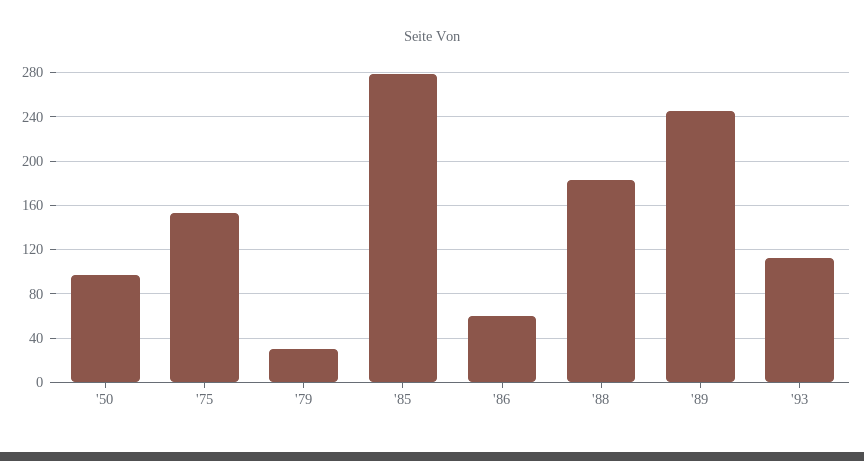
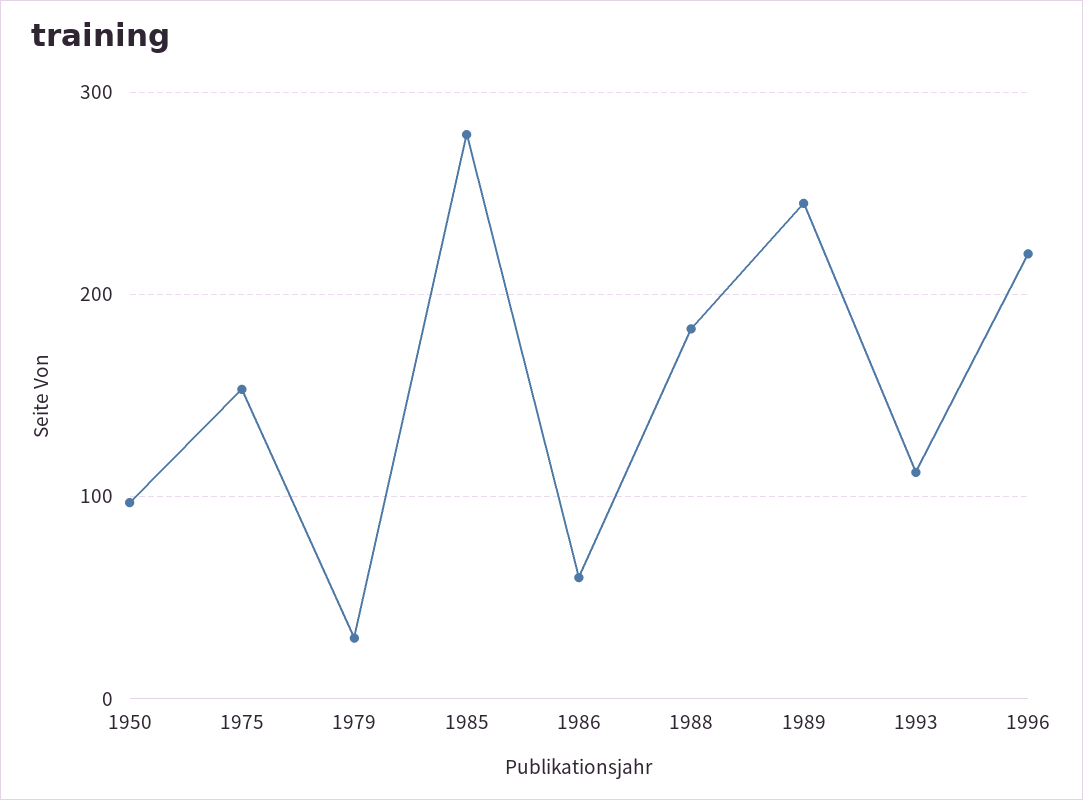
1996: none -> 220

